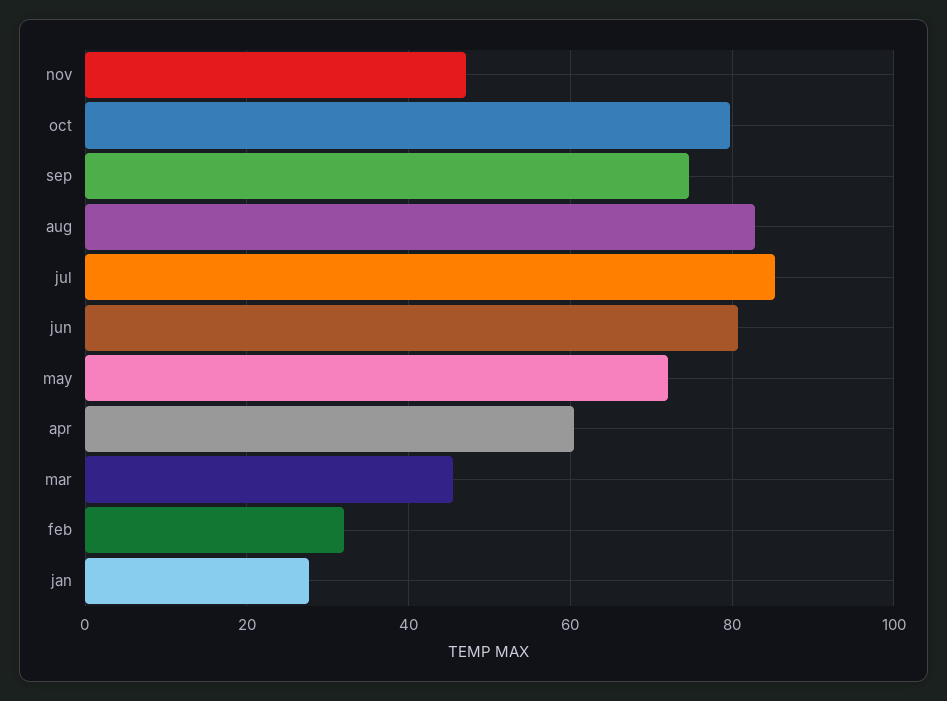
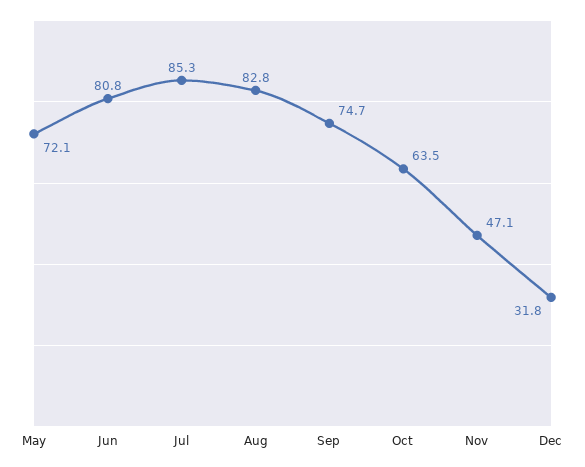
oct: 80 -> 63.5
apr: 60 -> none
mar: 46 -> none
feb: 32 -> none
jan: 28 -> none
Dec: none -> 31.8

